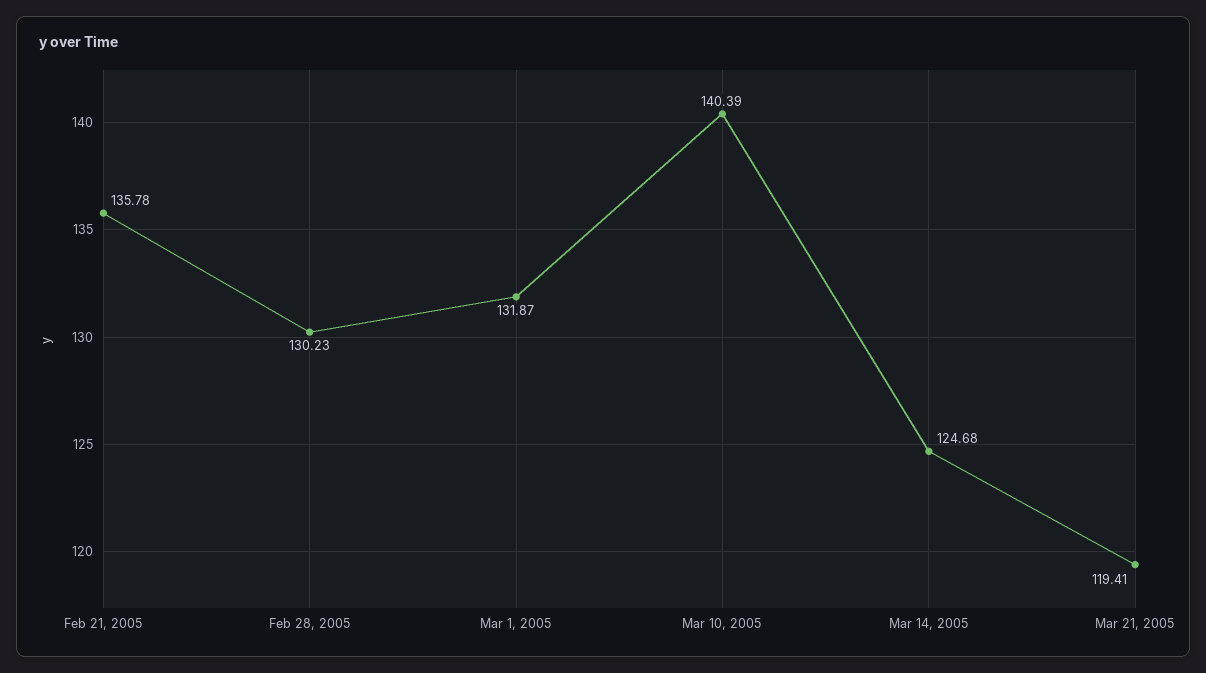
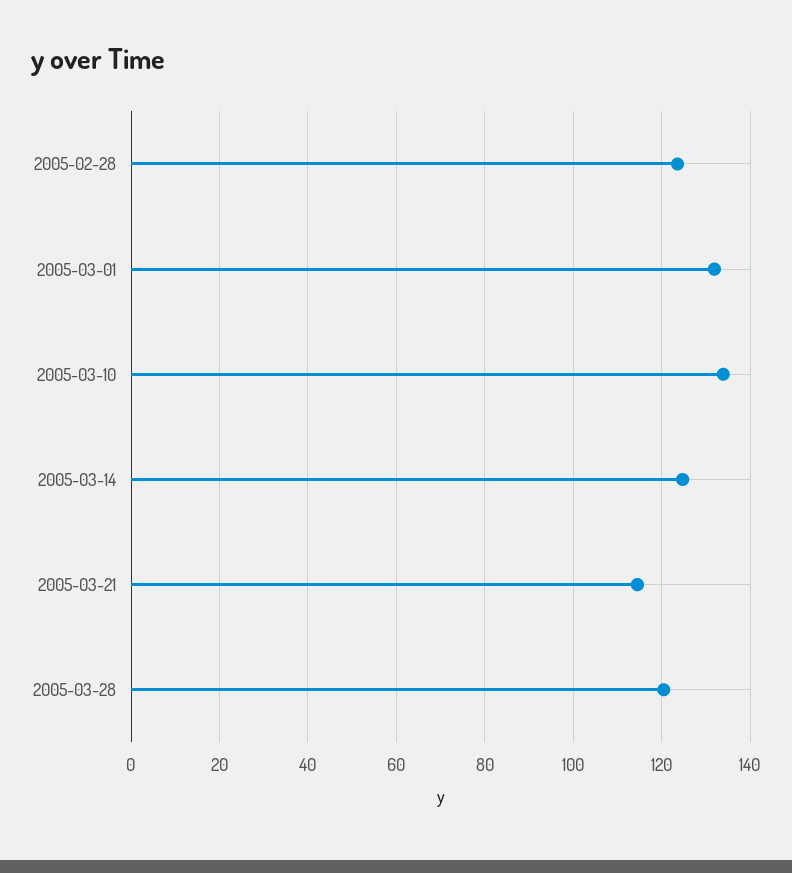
Feb 21, 2005: 135.78 -> none
Feb 28, 2005: 130.23 -> 124
Mar 10, 2005: 140.39 -> 134
Mar 21, 2005: 119.41 -> 114
2005-03-28: none -> 120

